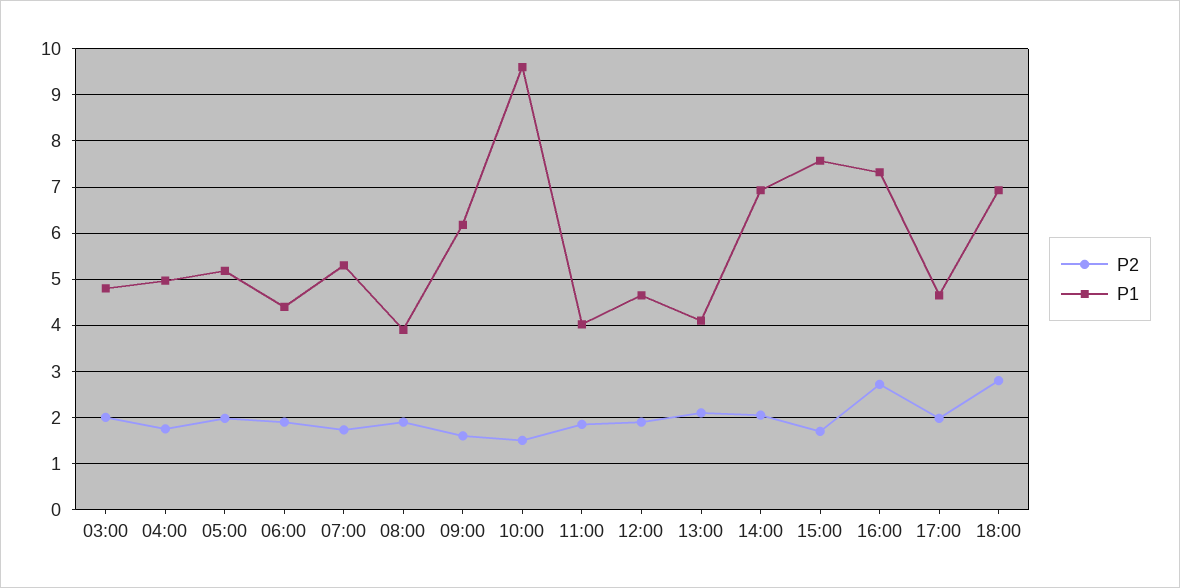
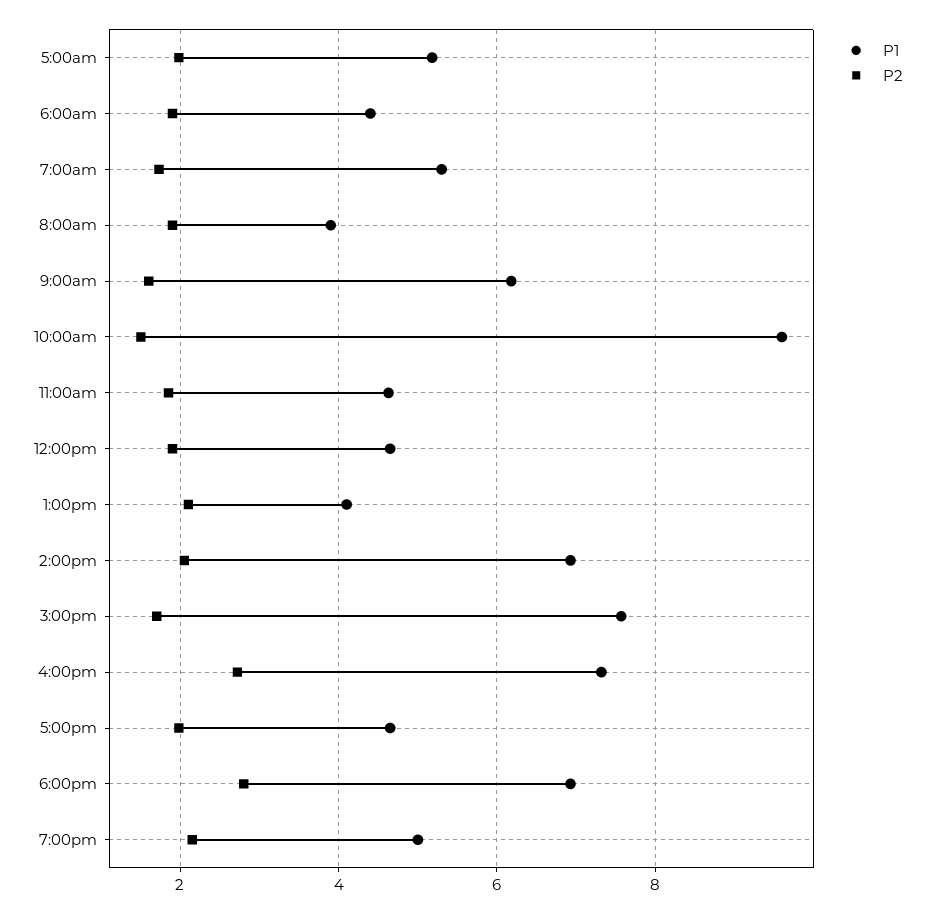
P2, 03:00: 2 -> none
P1, 03:00: 4.8 -> none
P2, 04:00: 1.8 -> none
P1, 04:00: 5 -> none
P1, 11:00: 4 -> 4.6
P1, 7:00pm: none -> 5
P2, 7:00pm: none -> 2.2

